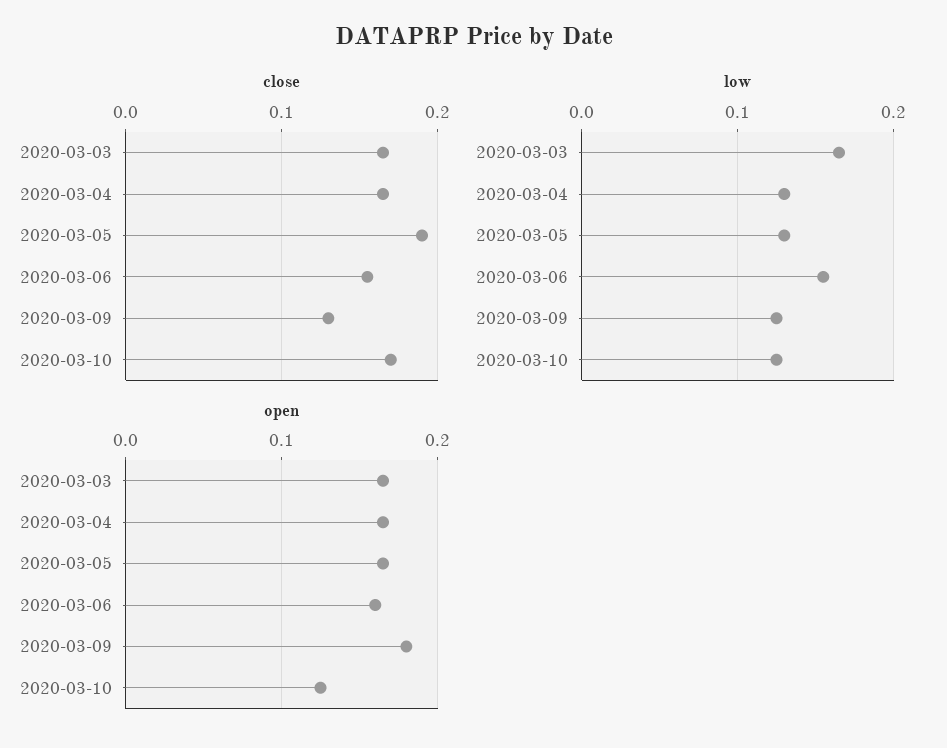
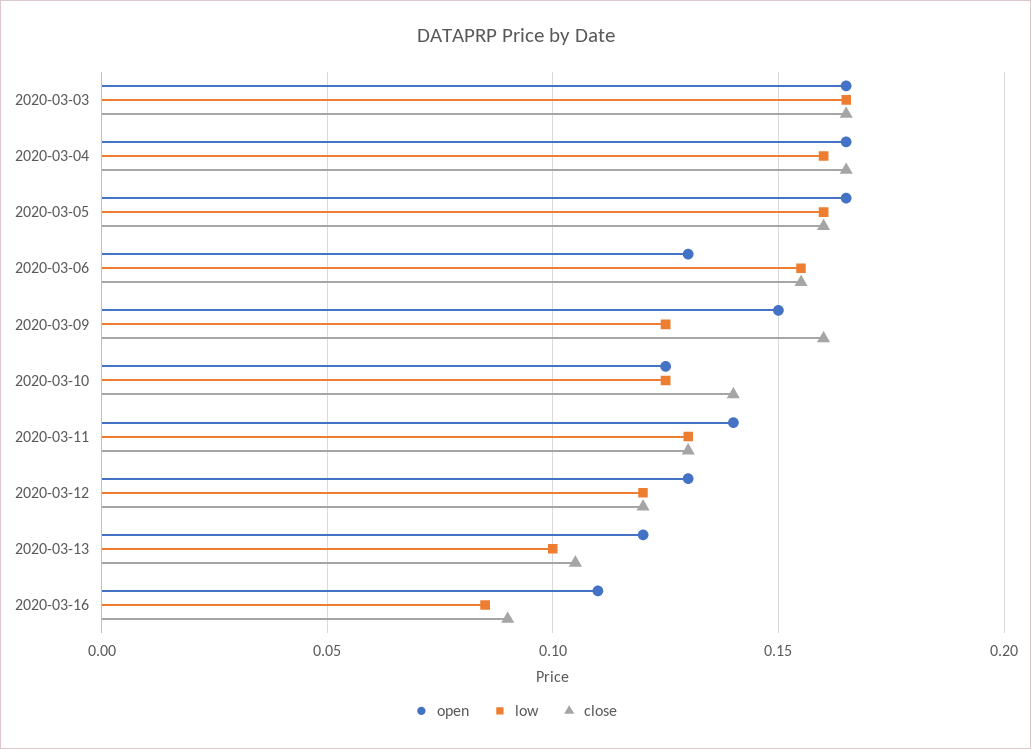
close, 2020-03-05: 0.19 -> 0.16
close, 2020-03-09: 0.13 -> 0.16
close, 2020-03-10: 0.17 -> 0.14
low, 2020-03-04: 0.13 -> 0.16
low, 2020-03-05: 0.13 -> 0.16
open, 2020-03-06: 0.16 -> 0.13
open, 2020-03-09: 0.18 -> 0.15
open, 2020-03-11: none -> 0.14
low, 2020-03-11: none -> 0.13
close, 2020-03-11: none -> 0.13
open, 2020-03-12: none -> 0.13
low, 2020-03-12: none -> 0.12
close, 2020-03-12: none -> 0.12
open, 2020-03-13: none -> 0.12
low, 2020-03-13: none -> 0.1
close, 2020-03-13: none -> 0.105
open, 2020-03-16: none -> 0.11
low, 2020-03-16: none -> 0.085
close, 2020-03-16: none -> 0.09

